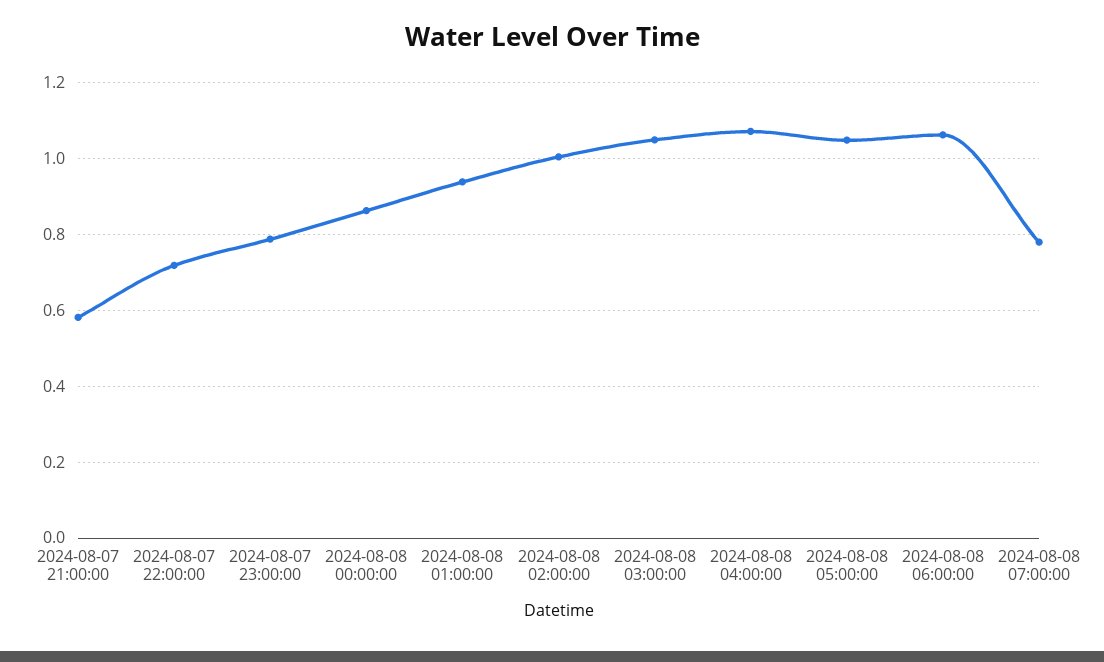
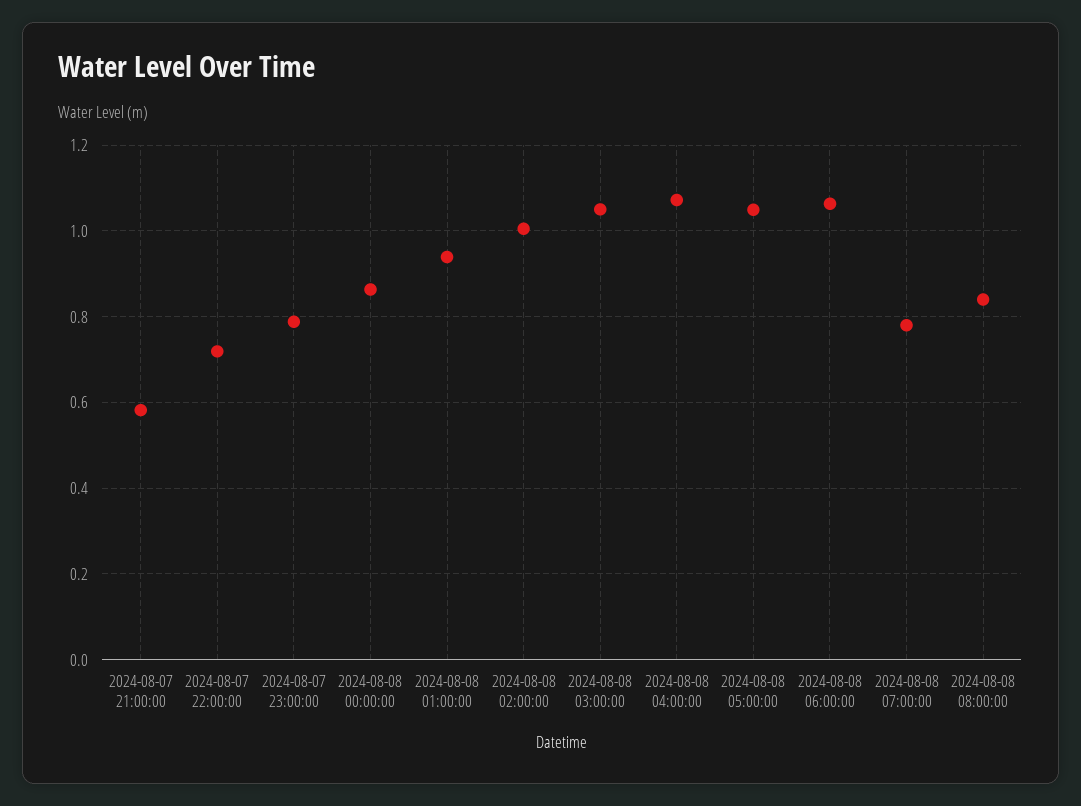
2024-08-08 08:00:00: none -> 0.84

